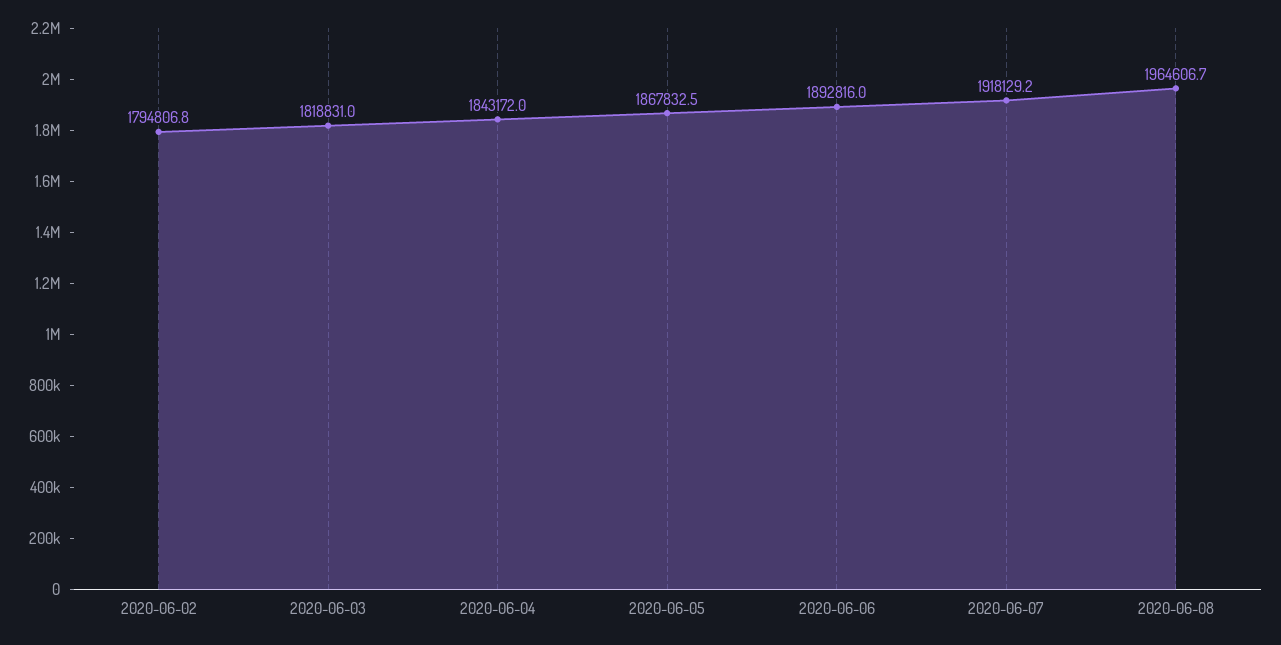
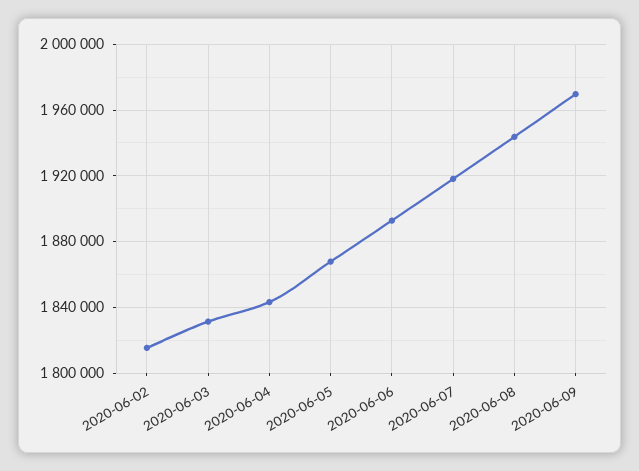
2020-06-02: 1794806.8 -> 1815000
2020-06-03: 1818831 -> 1830000
2020-06-08: 1964606.7 -> 1945000
2020-06-09: none -> 1970000

